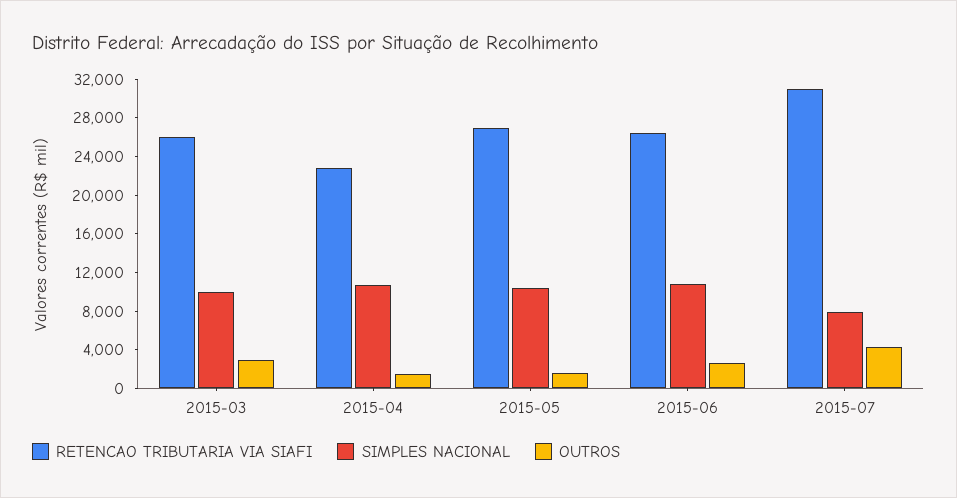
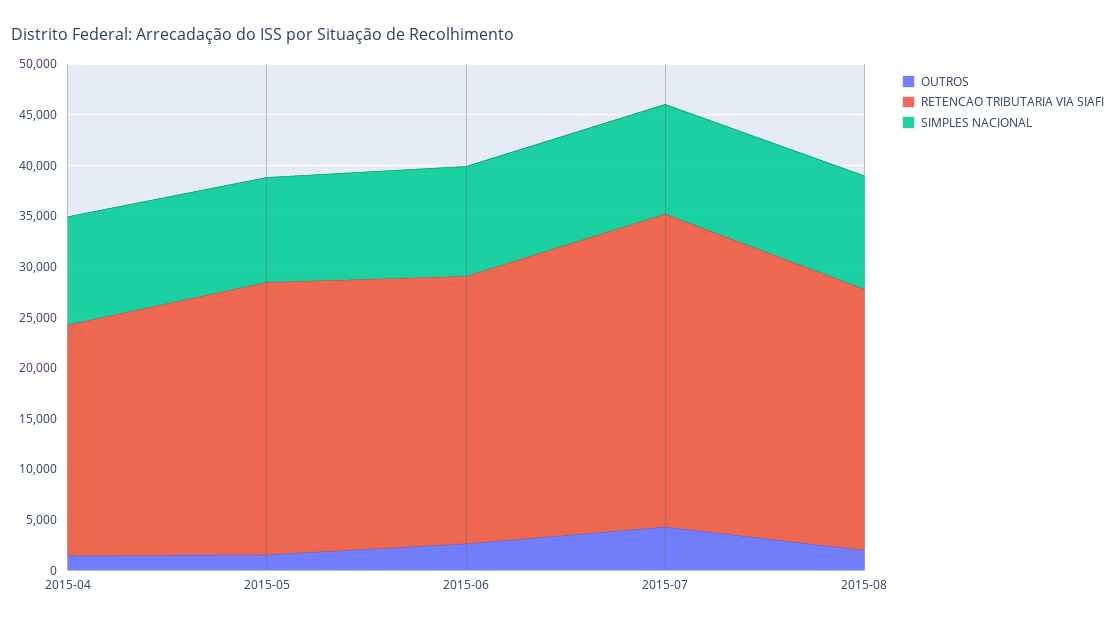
RETENCAO TRIBUTARIA VIA SIAFI, 2015-03: 26000 -> none
SIMPLES NACIONAL, 2015-03: 10000 -> none
OUTROS, 2015-03: 3000 -> none
SIMPLES NACIONAL, 2015-07: 8000 -> 11000
OUTROS, 2015-08: none -> 2000
RETENCAO TRIBUTARIA VIA SIAFI, 2015-08: none -> 26000
SIMPLES NACIONAL, 2015-08: none -> 11000

